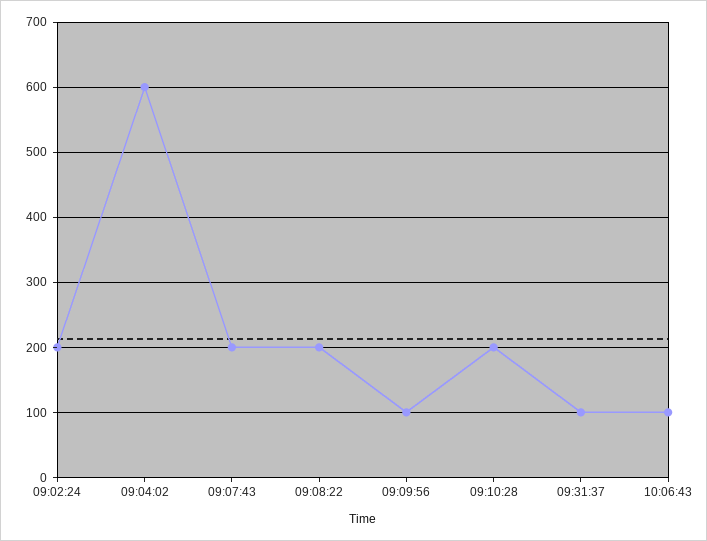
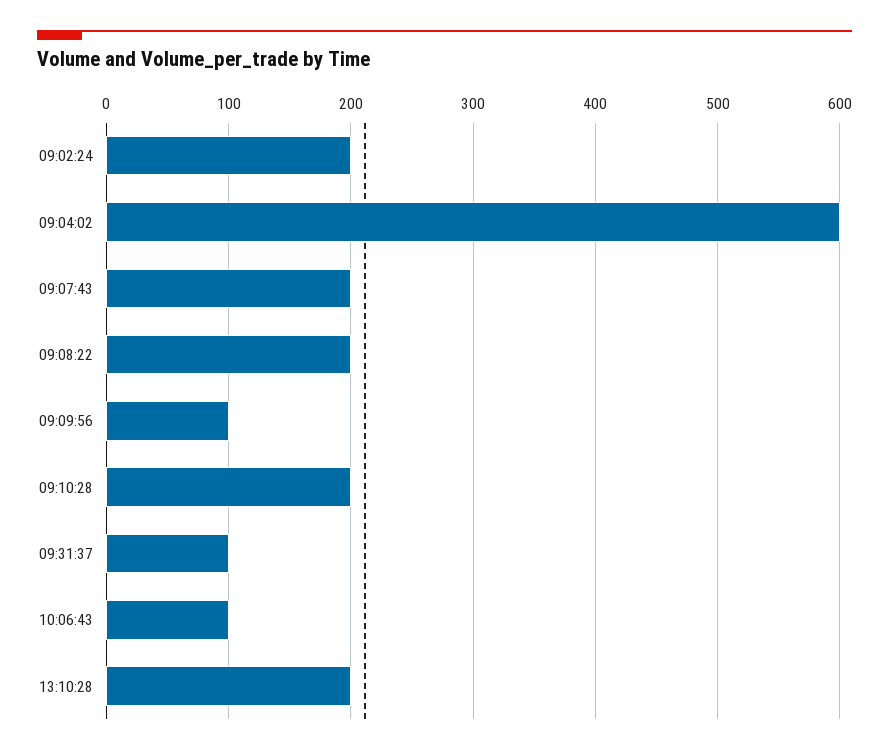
13:10:28: none -> 200

